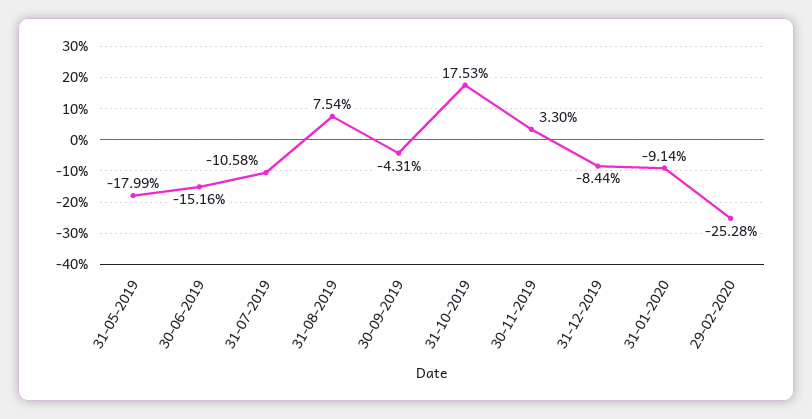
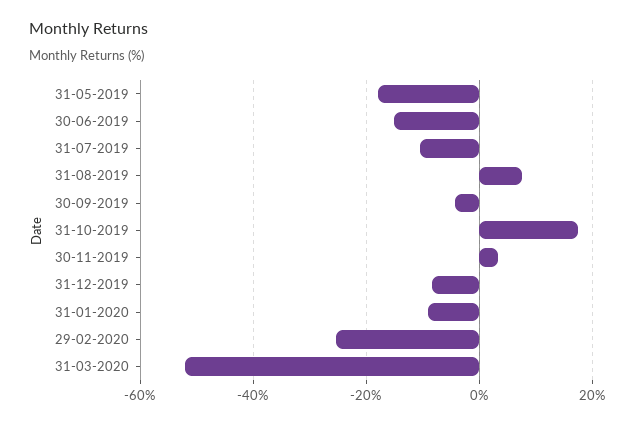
31-03-2020: none -> -52

